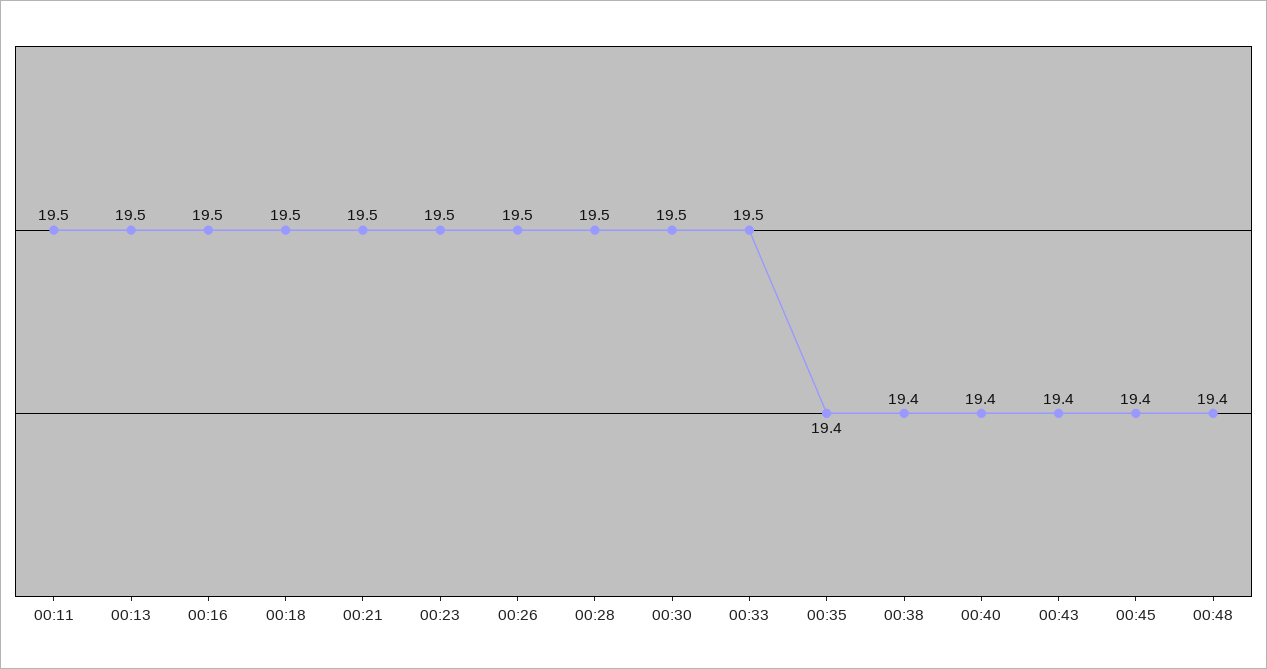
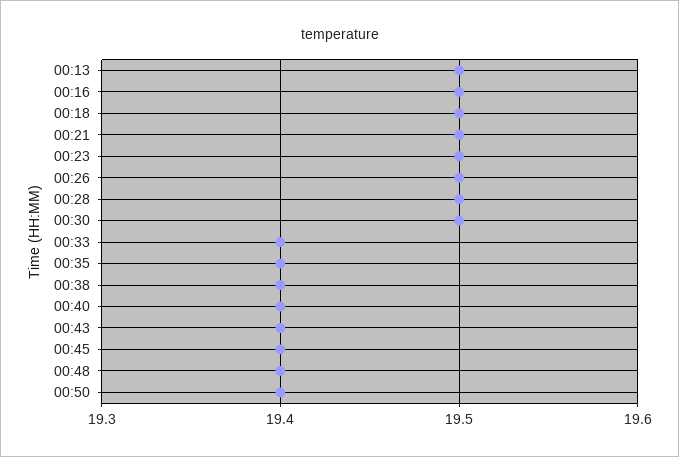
00:11: 19.5 -> none
00:33: 19.5 -> 19.4
00:50: none -> 19.4

